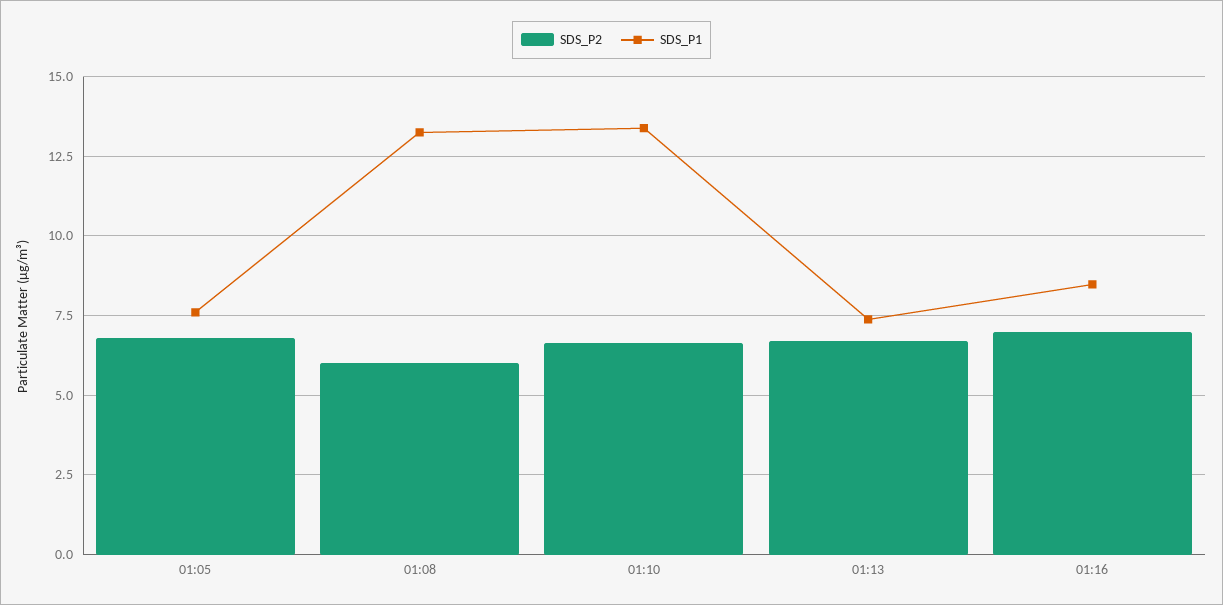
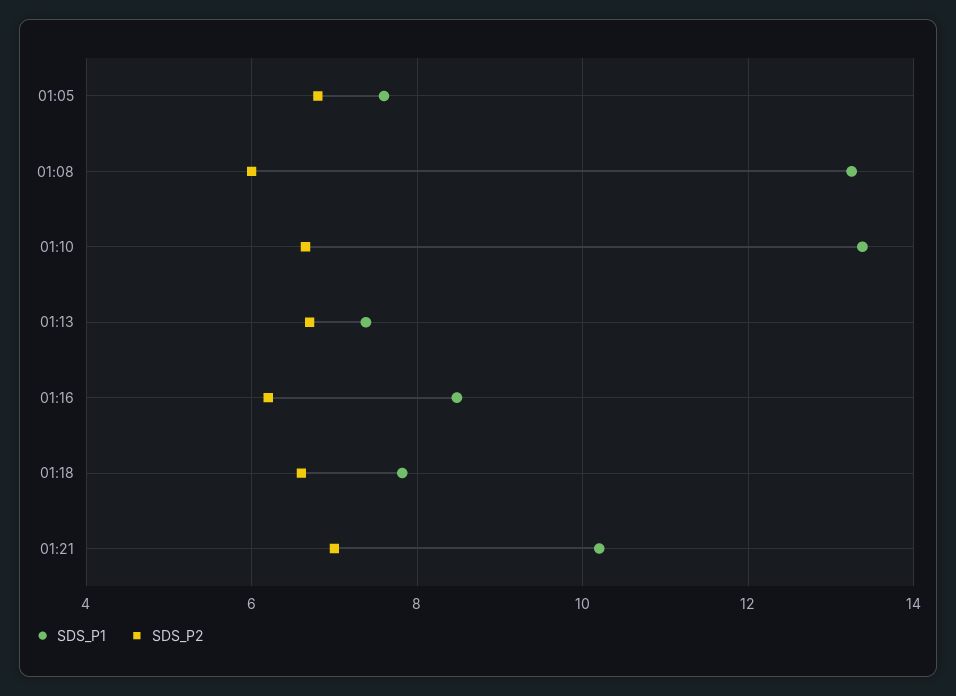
SDS_P2, 01:16: 7 -> 6.2
SDS_P1, 01:18: none -> 7.8
SDS_P2, 01:18: none -> 6.6
SDS_P1, 01:21: none -> 10.2
SDS_P2, 01:21: none -> 7

